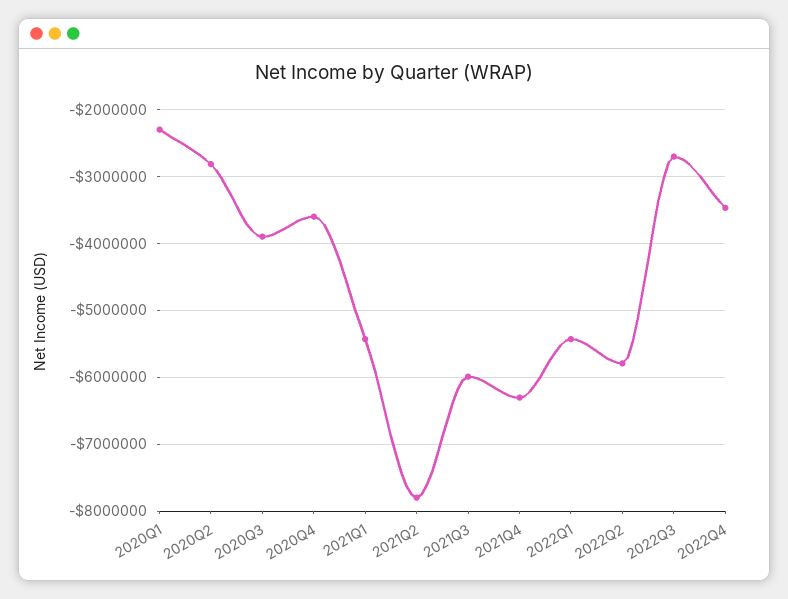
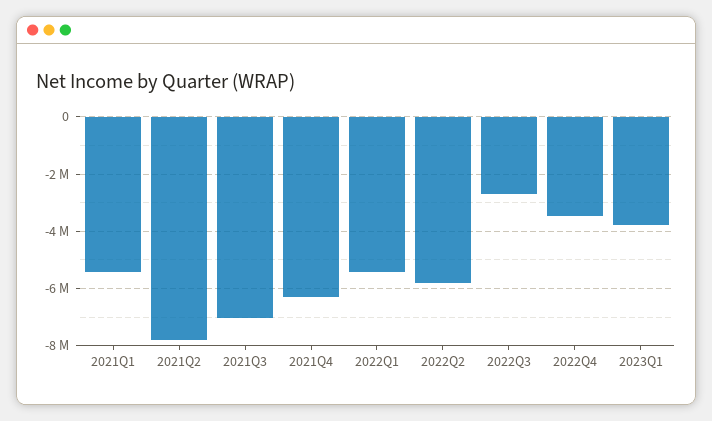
2020Q1: -2300000 -> none
2020Q2: -2800000 -> none
2020Q3: -3900000 -> none
2020Q4: -3600000 -> none
2021Q3: -6000000 -> -7000000
2023Q1: none -> -3750000

